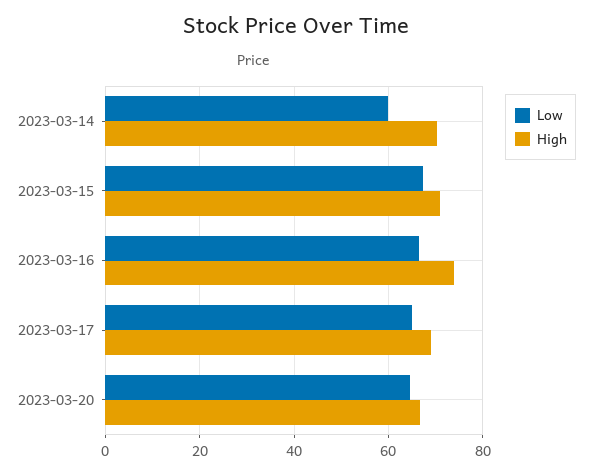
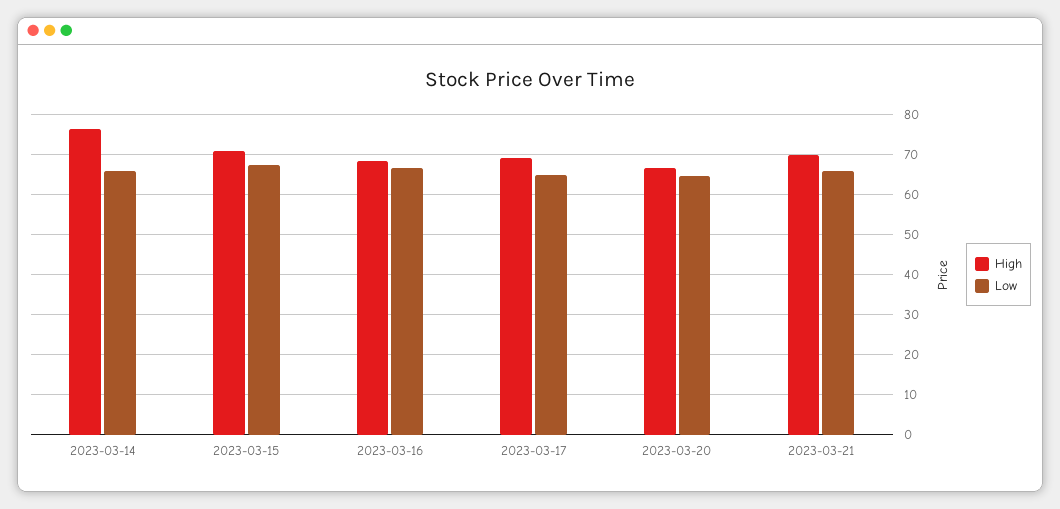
Low, 2023-03-14: 60 -> 66
High, 2023-03-14: 70 -> 76
High, 2023-03-16: 74 -> 68
High, 2023-03-21: none -> 70
Low, 2023-03-21: none -> 66

